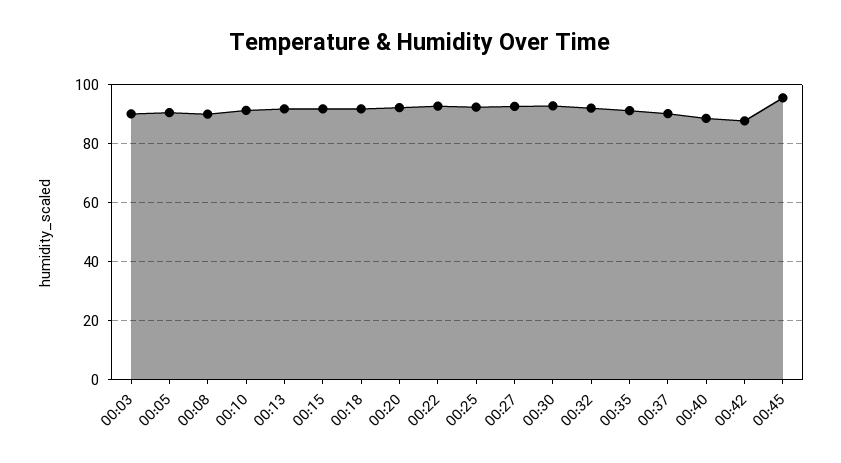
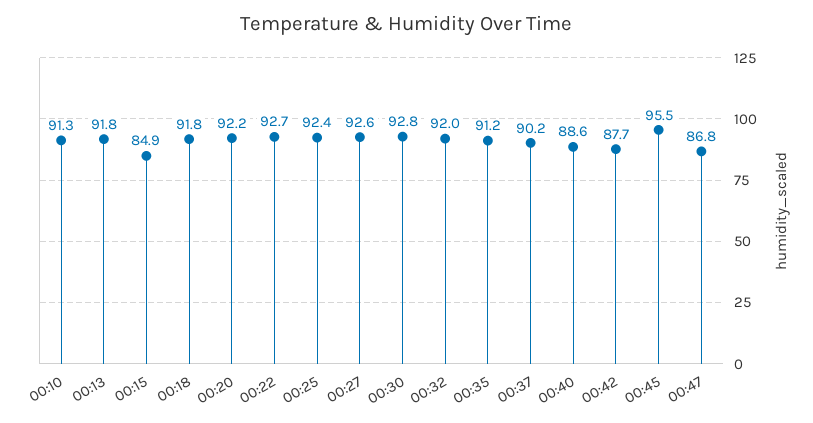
00:03: 90 -> none
00:05: 90 -> none
00:08: 90 -> none
00:15: 92.5 -> 84.9
00:47: none -> 86.8

